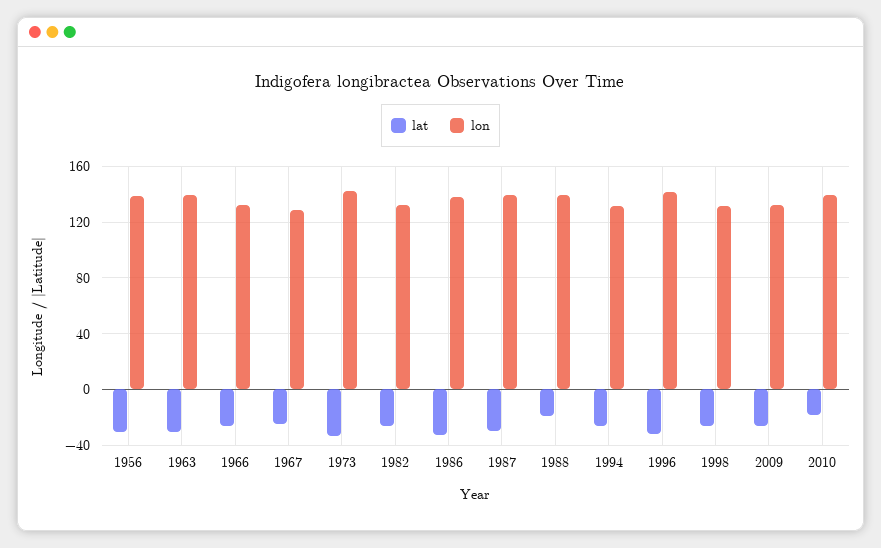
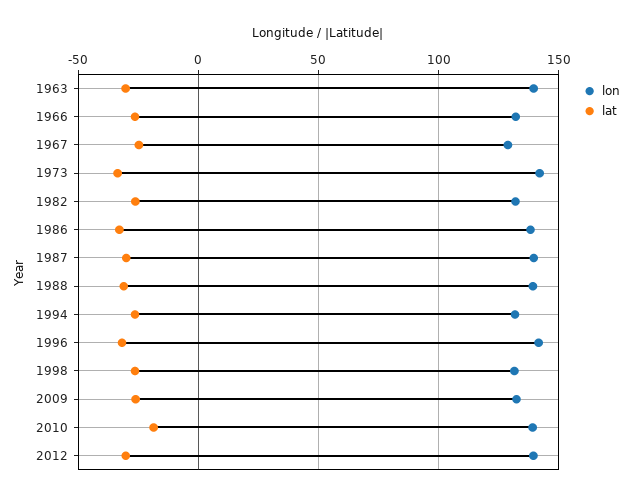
lat, 1956: -30 -> none
lon, 1956: 140 -> none
lat, 1988: -20 -> -30
lon, 2012: none -> 140
lat, 2012: none -> -30

